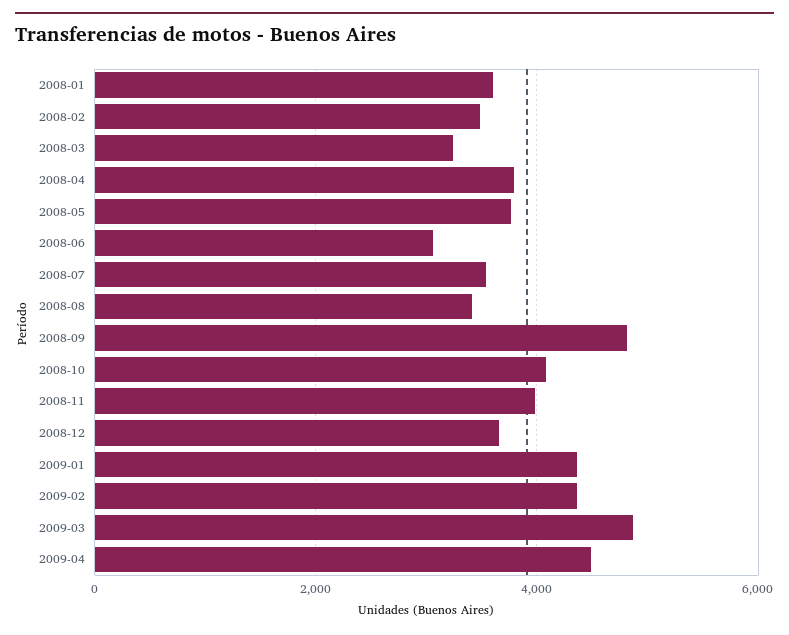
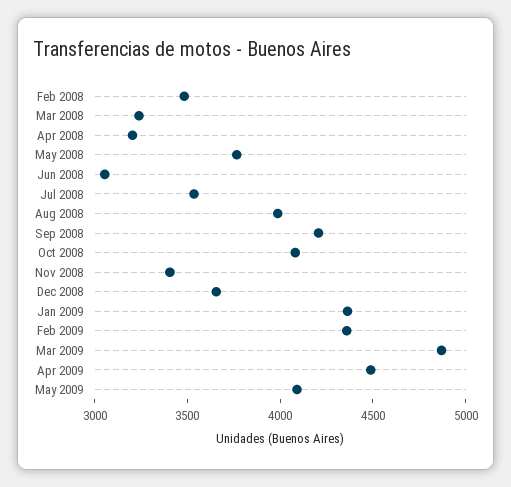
2008-01: 3600 -> none
2008-04: 3800 -> 3200
2008-08: 3400 -> 4000
2008-09: 4800 -> 4200
2008-11: 4000 -> 3400
May 2009: none -> 4100

